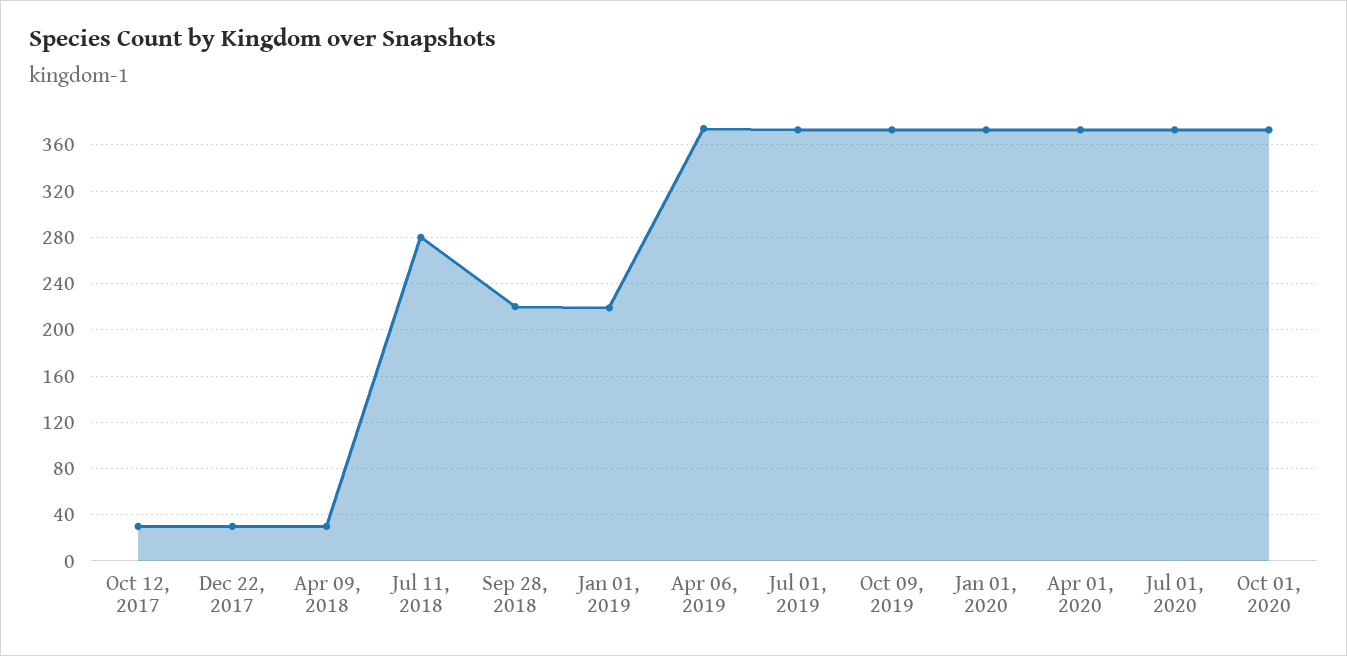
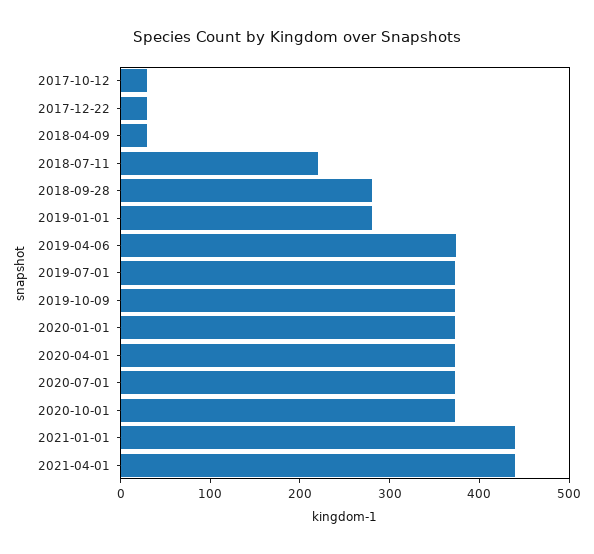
Jul 11, 2018: 280 -> 220
Sep 28, 2018: 220 -> 280
Jan 01, 2019: 220 -> 280
2021-01-01: none -> 440
2021-04-01: none -> 440

